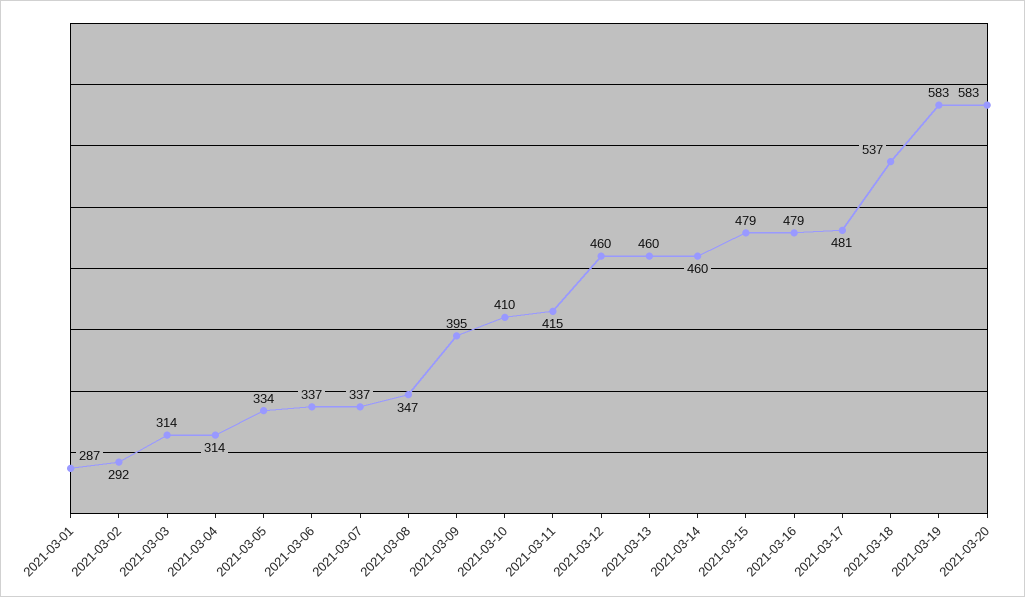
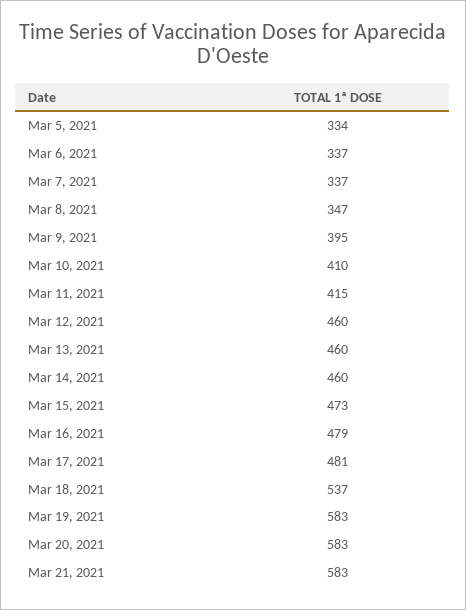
2021-03-01: 287 -> none
2021-03-02: 292 -> none
2021-03-03: 314 -> none
2021-03-04: 314 -> none
2021-03-15: 479 -> 473
Mar 21, 2021: none -> 583

